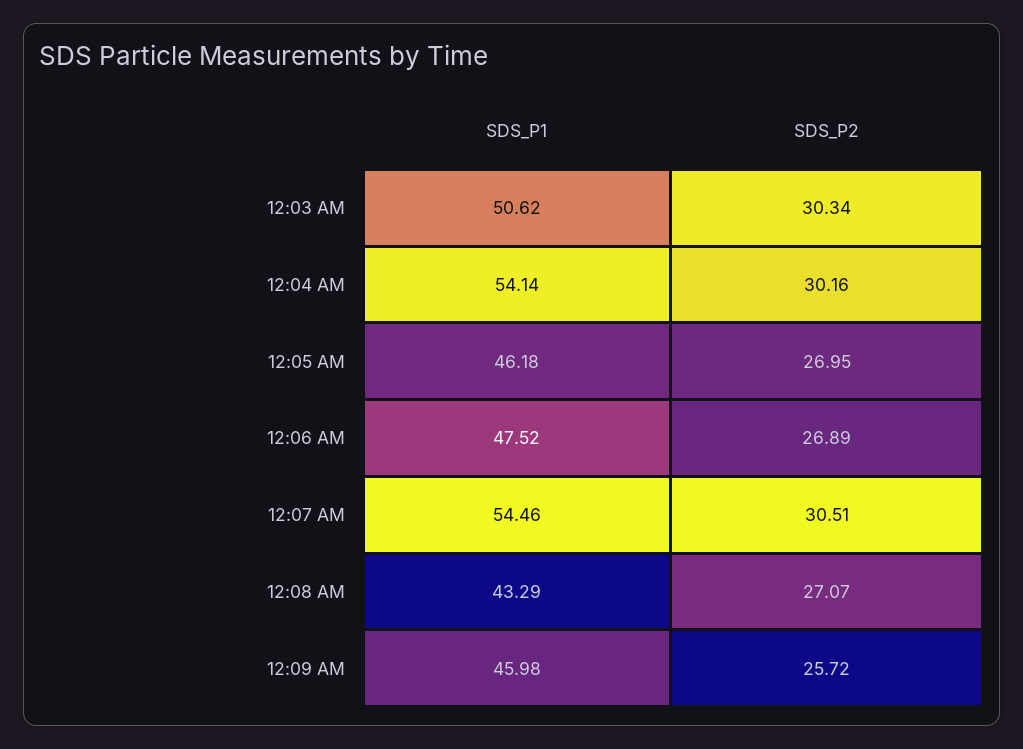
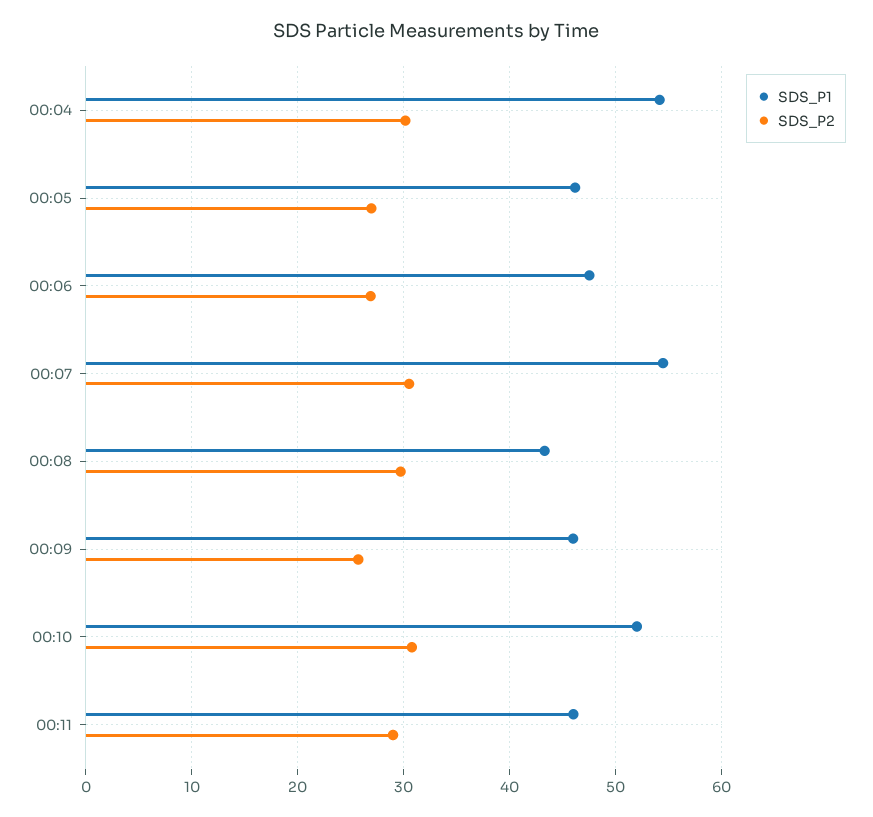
SDS_P1, 12:03 AM: 50.62 -> none
SDS_P2, 12:03 AM: 30.34 -> none
SDS_P2, 12:08 AM: 27.07 -> 30
SDS_P1, 00:10: none -> 52
SDS_P2, 00:10: none -> 31
SDS_P1, 00:11: none -> 46
SDS_P2, 00:11: none -> 29

